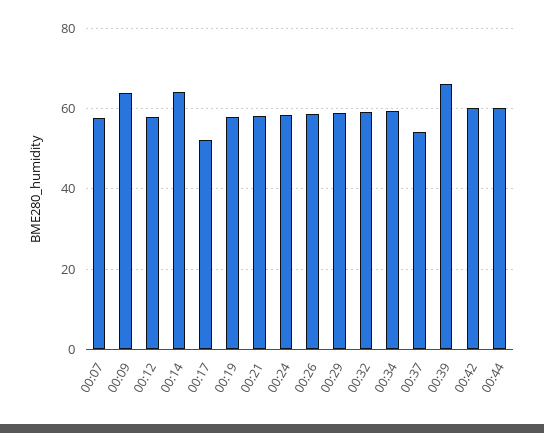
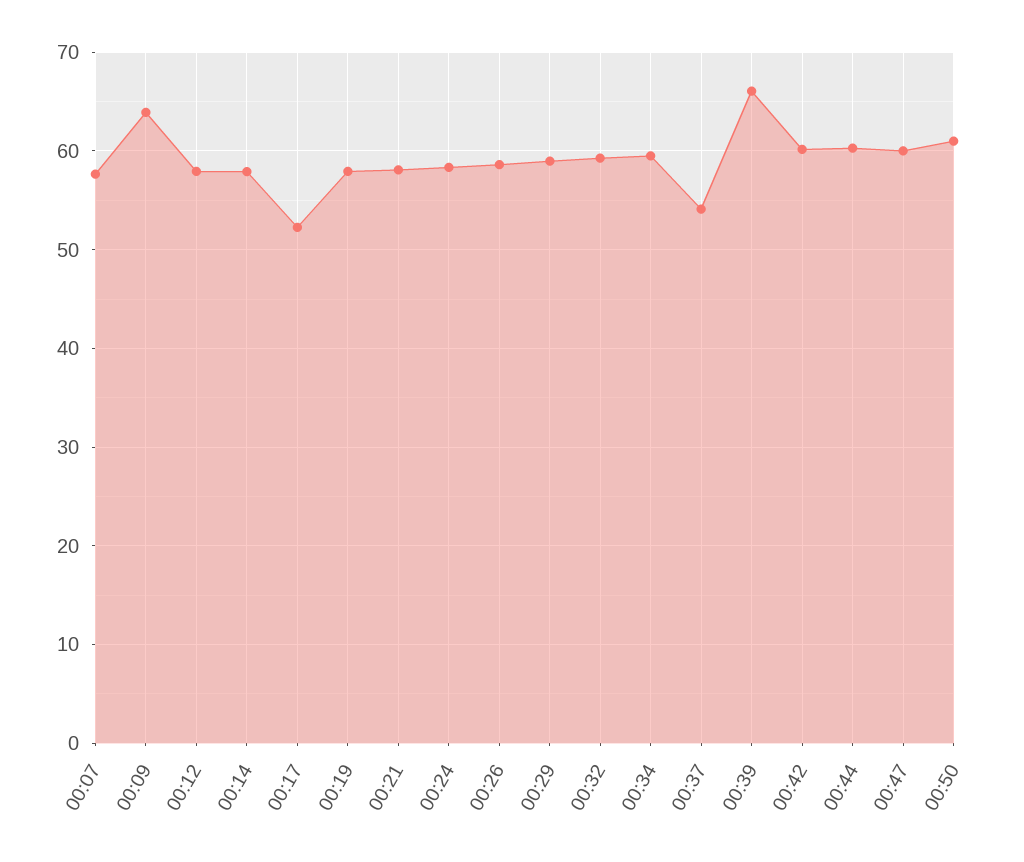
00:14: 64 -> 58
00:47: none -> 60
00:50: none -> 61

